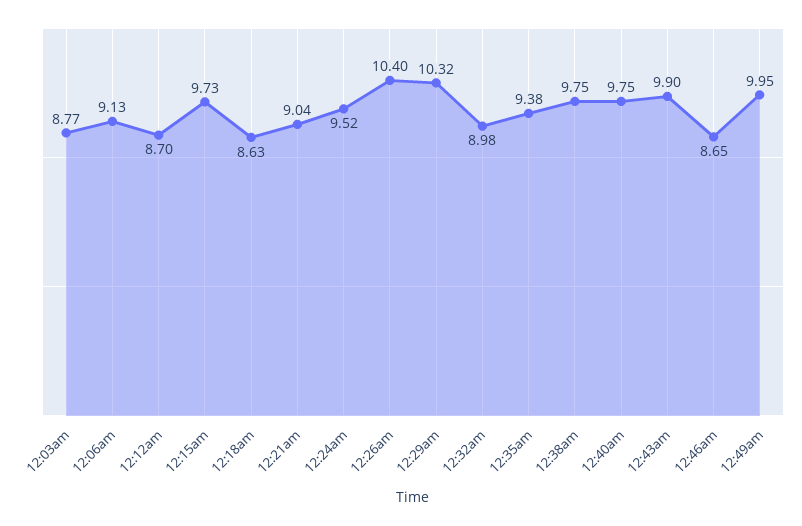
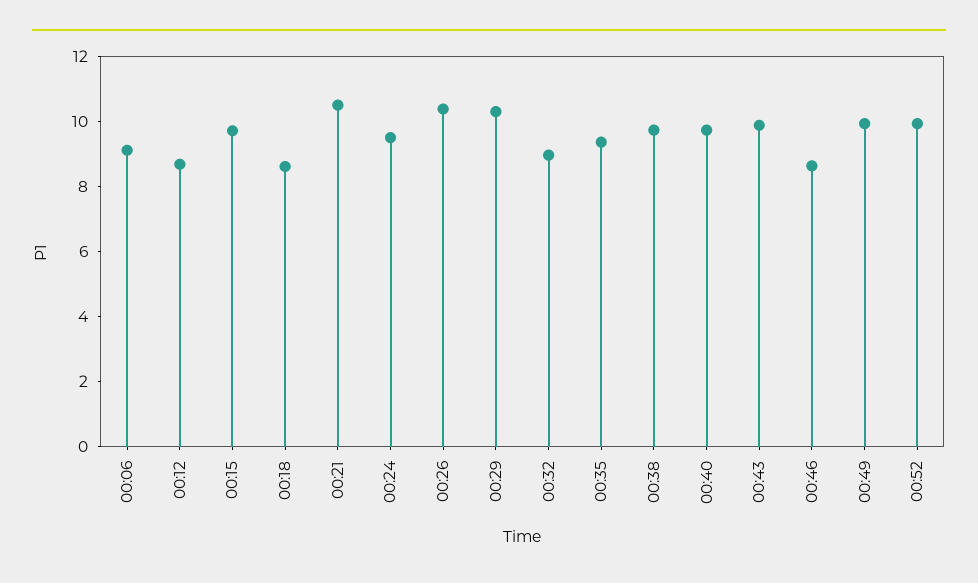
12:03am: 8.77 -> none
12:21am: 9.04 -> 10.5
00:52: none -> 10

